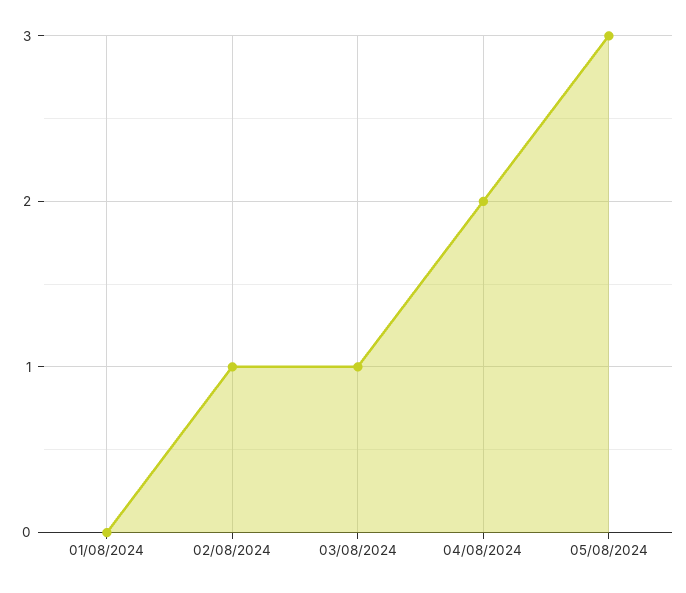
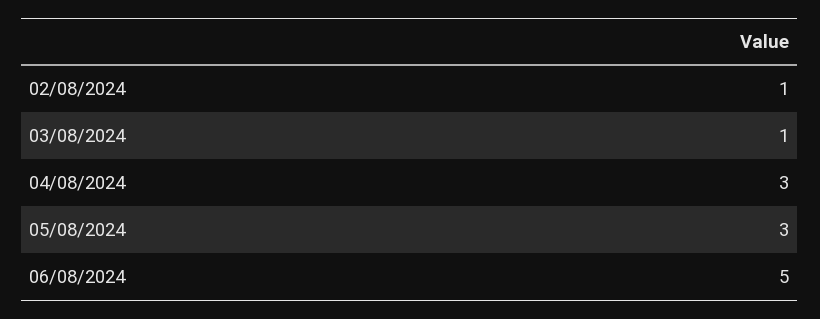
01/08/2024: 0 -> none
04/08/2024: 2 -> 3
06/08/2024: none -> 5

